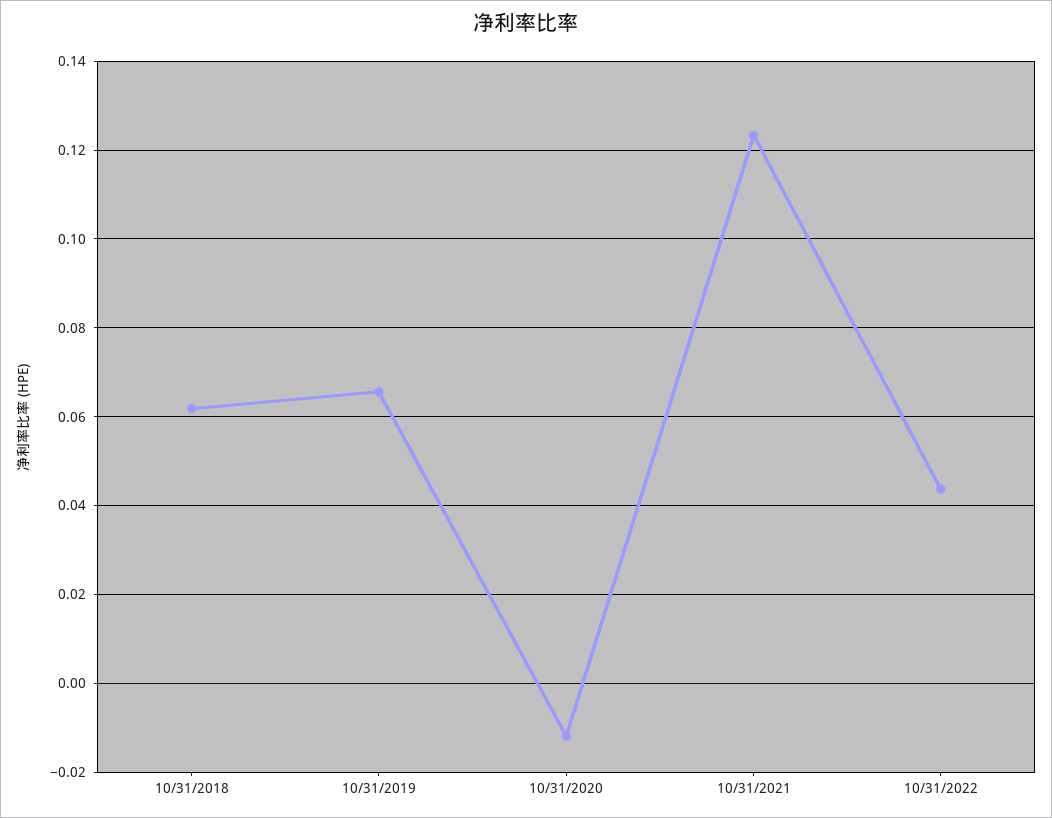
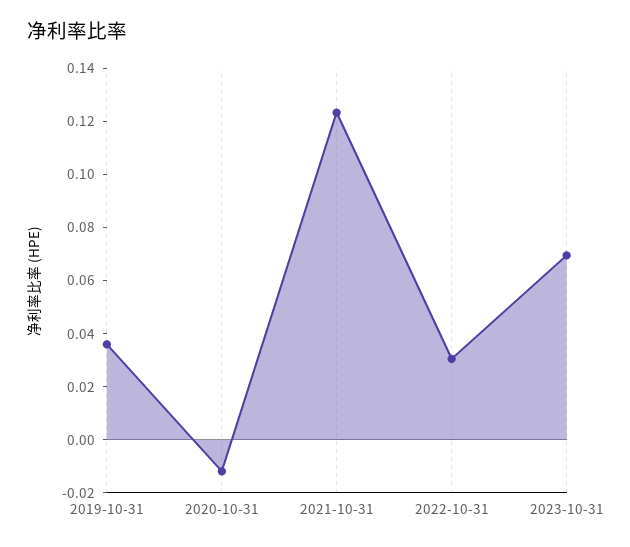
10/31/2018: 0.062 -> none
10/31/2019: 0.066 -> 0.035
10/31/2022: 0.044 -> 0.03
2023-10-31: none -> 0.07

